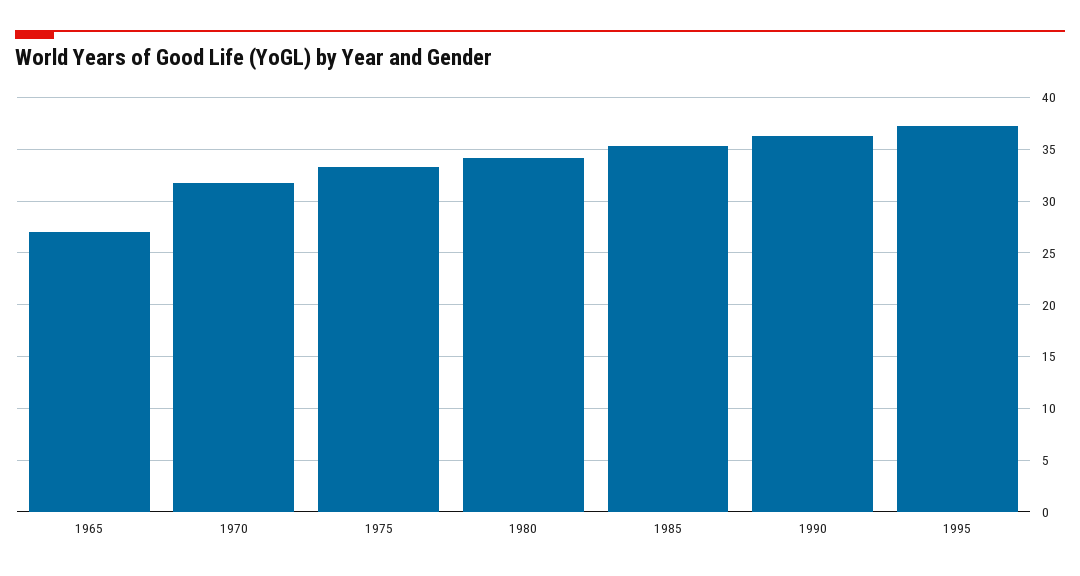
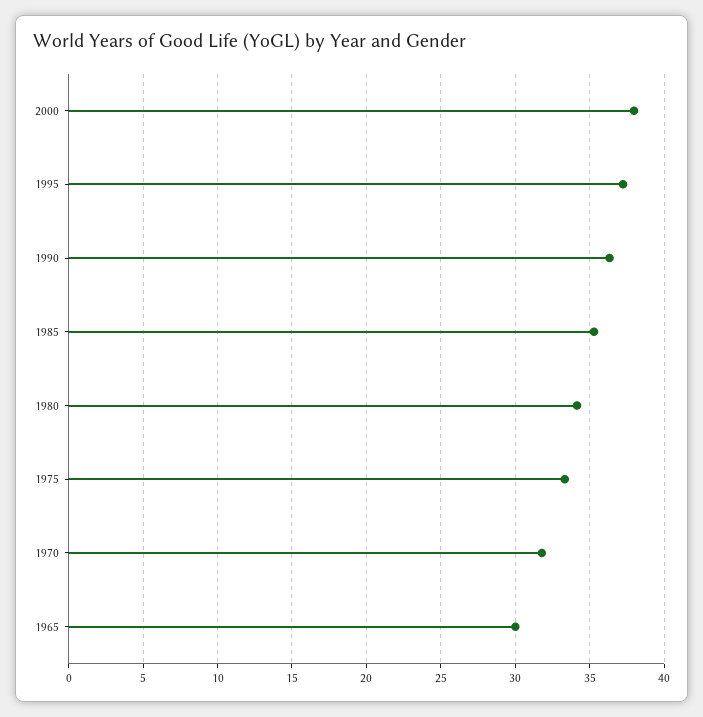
1965: 27 -> 30
2000: none -> 38

